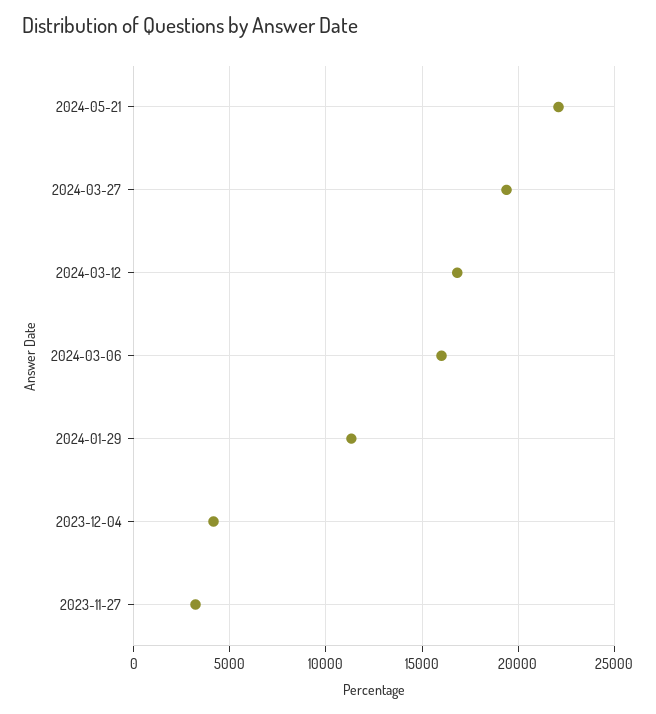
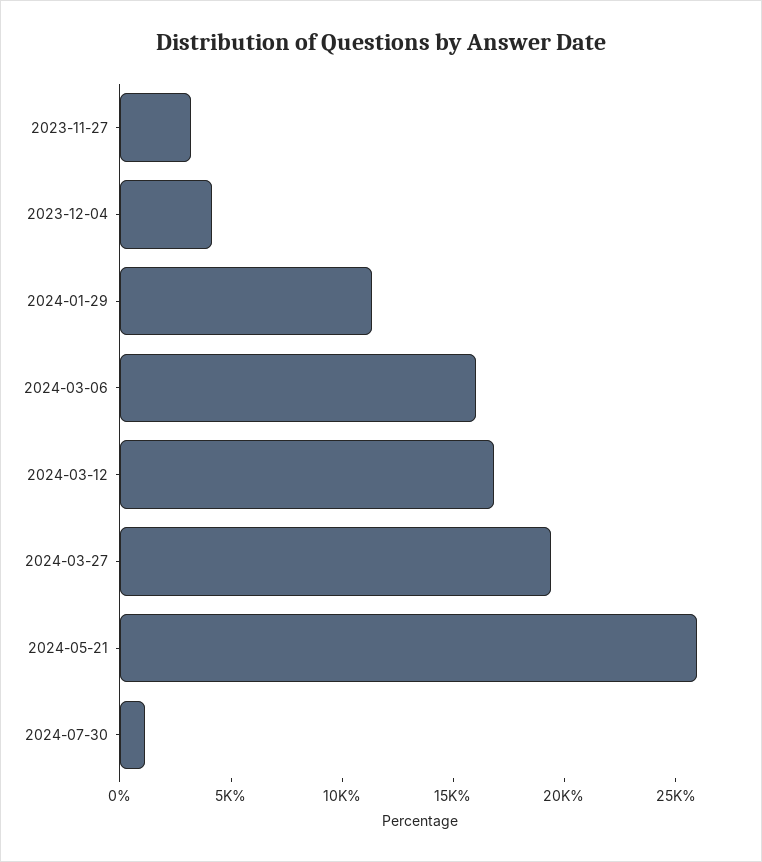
2024-05-21: 22000 -> 26000
2024-07-30: none -> 1000

